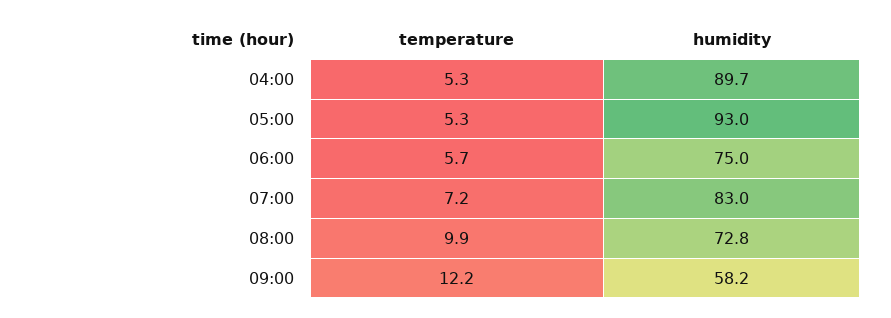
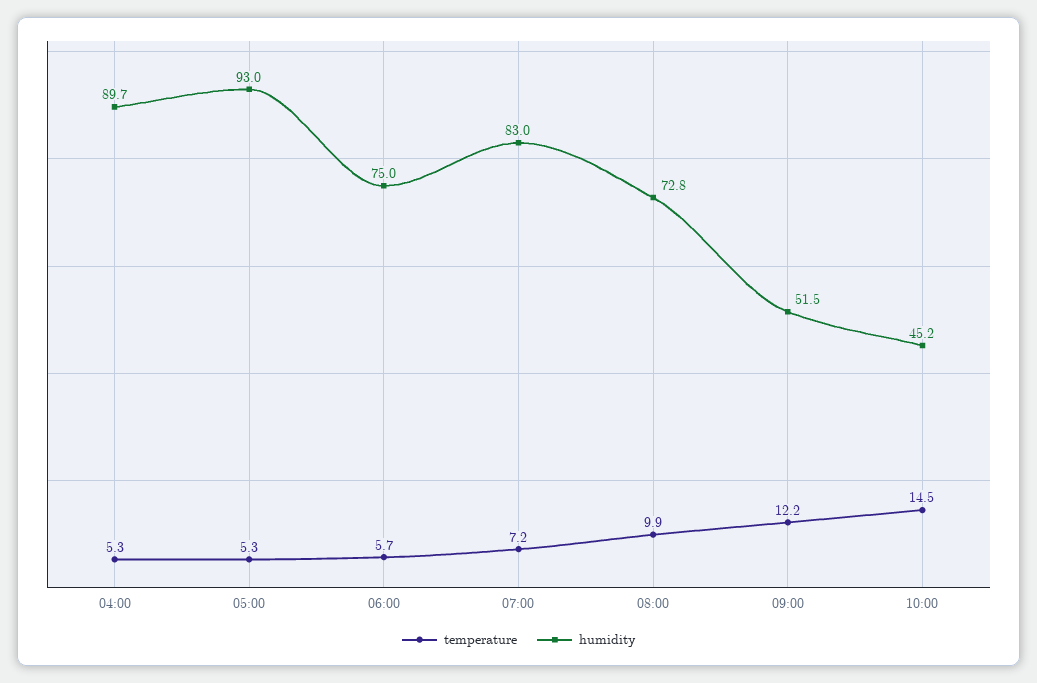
humidity, 09:00: 58.2 -> 51.5
temperature, 10:00: none -> 14.5
humidity, 10:00: none -> 45.2

